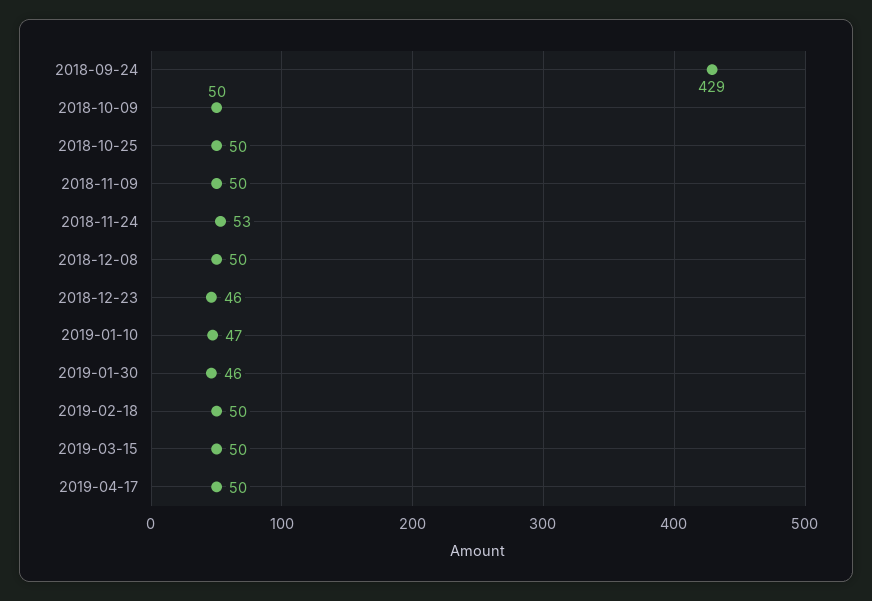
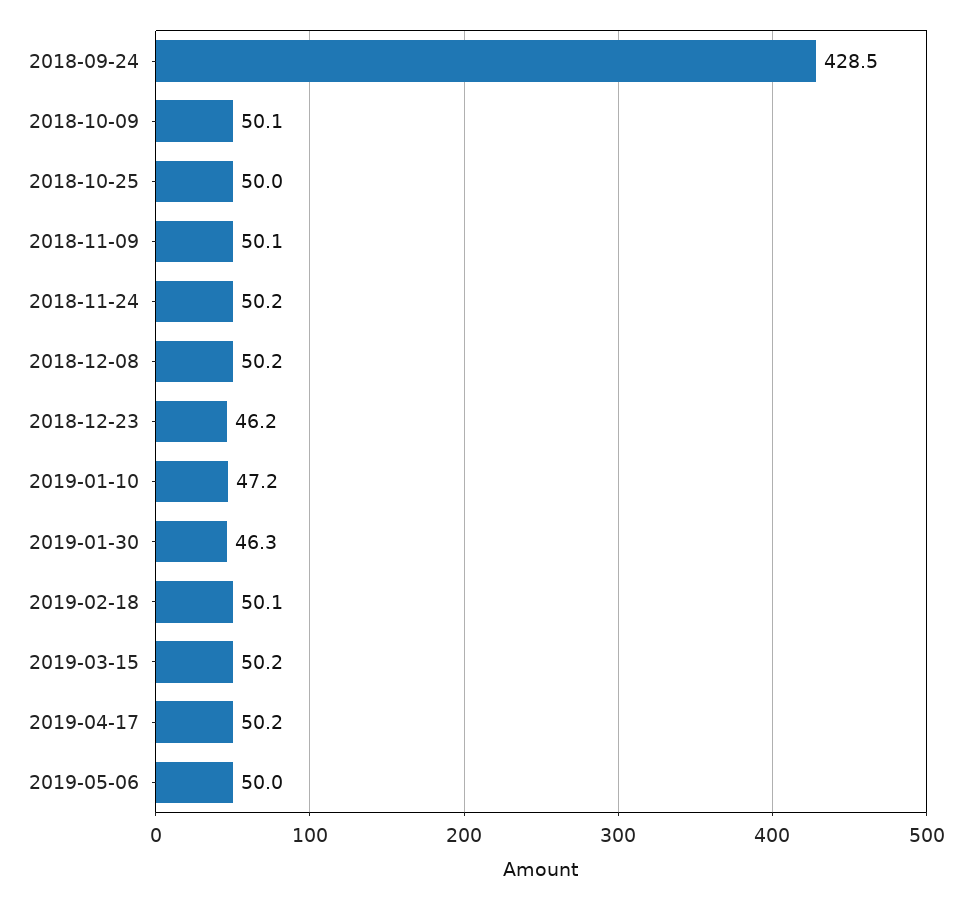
2018-11-24: 53 -> 50.2
2019-05-06: none -> 50

